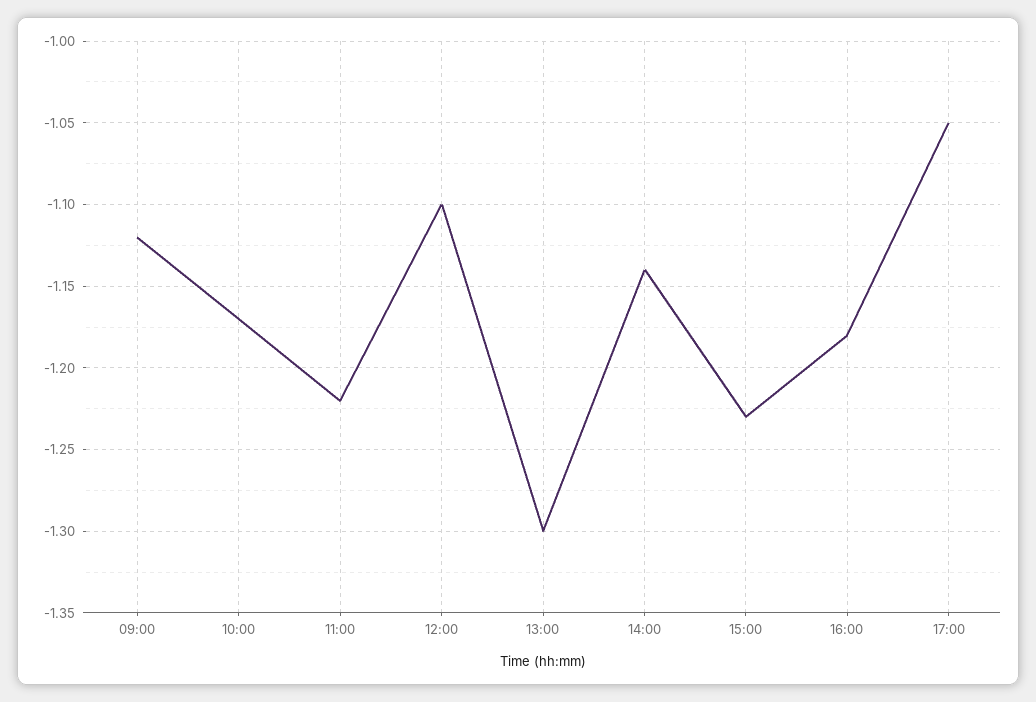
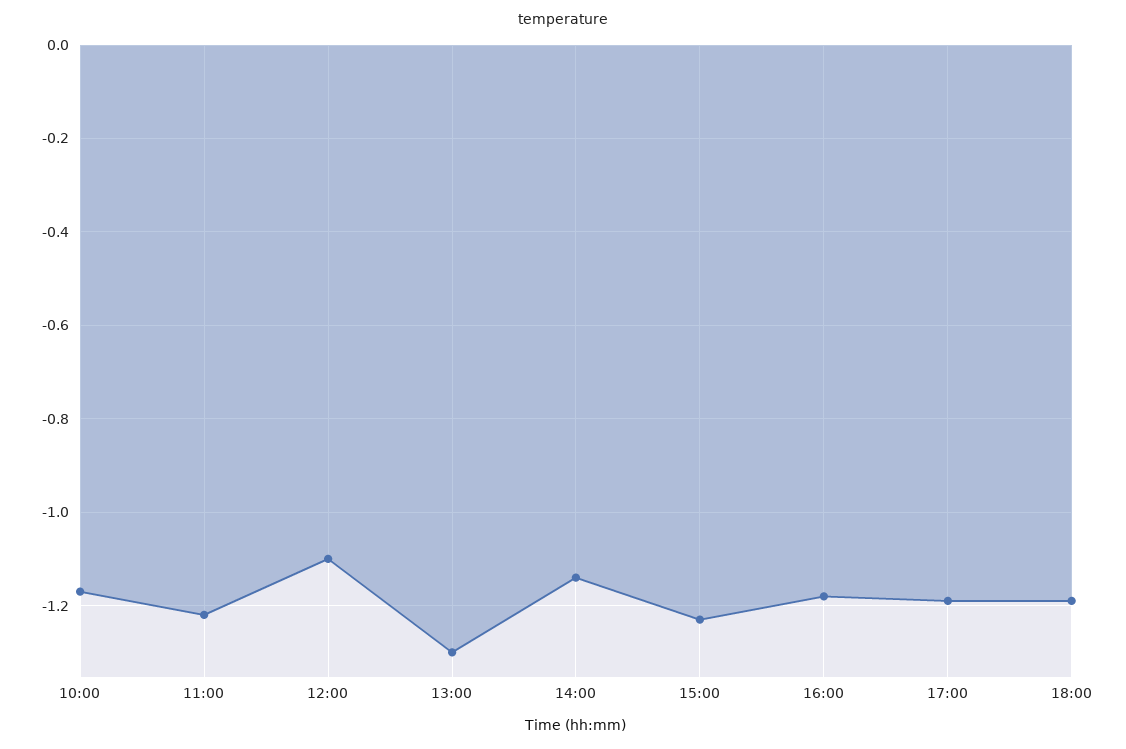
09:00: -1.12 -> none
17:00: -1.05 -> -1.2
18:00: none -> -1.2

